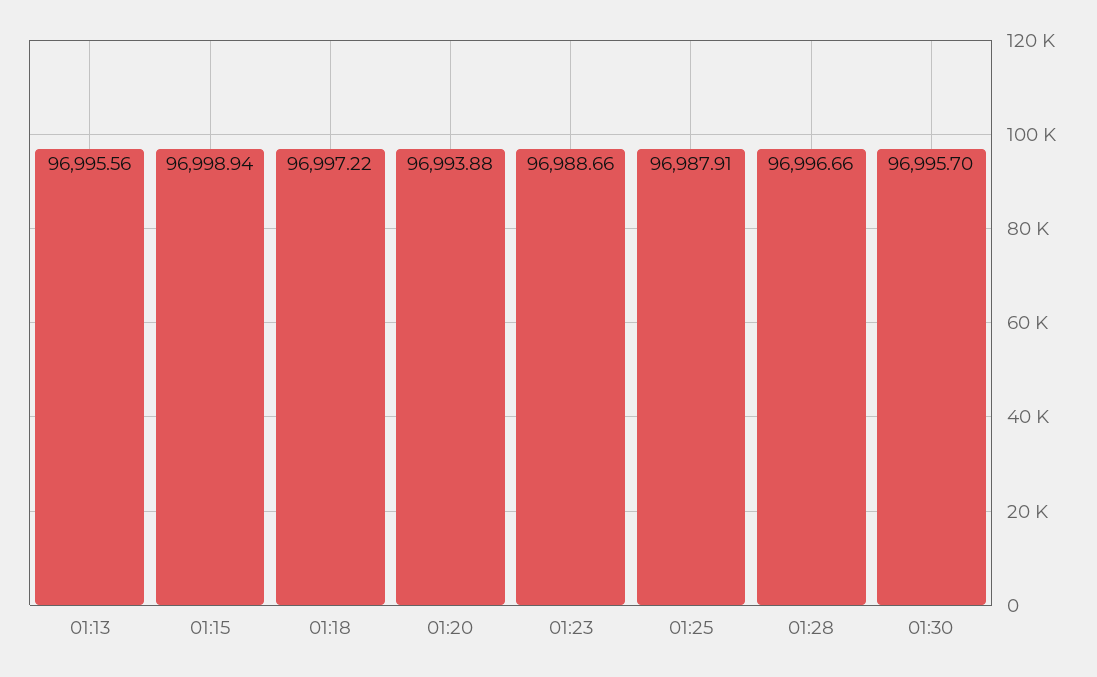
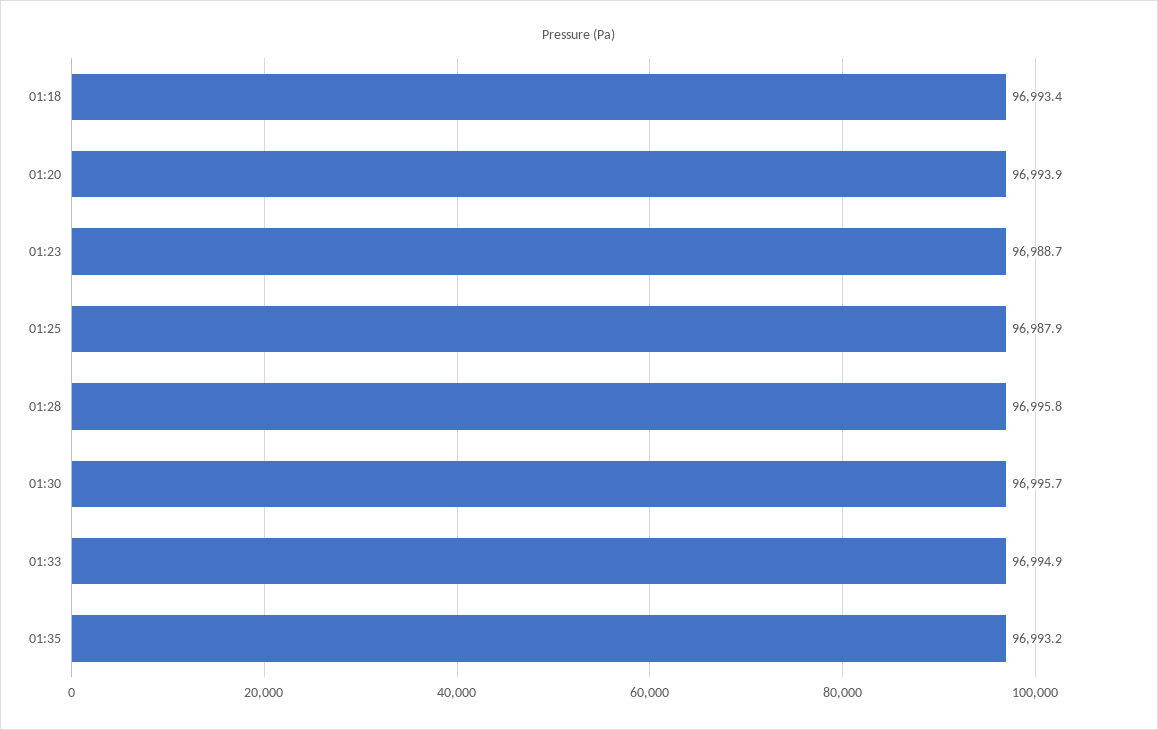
01:13: 96995.56 -> none
01:15: 96998.94 -> none
01:18: 96997.22 -> 96993.4
01:28: 96996.66 -> 96995.8
01:33: none -> 96994.9
01:35: none -> 96993.2

